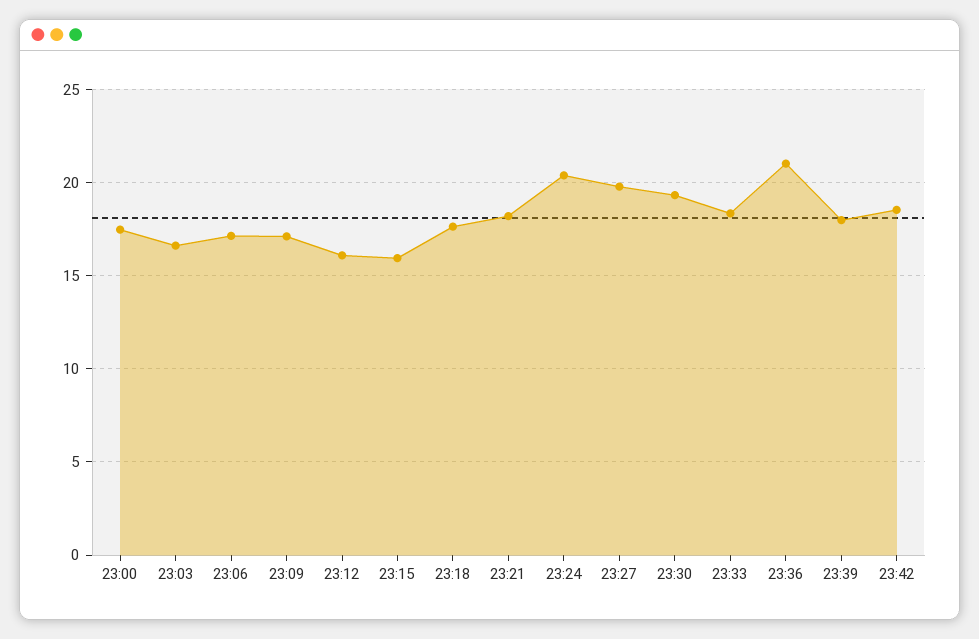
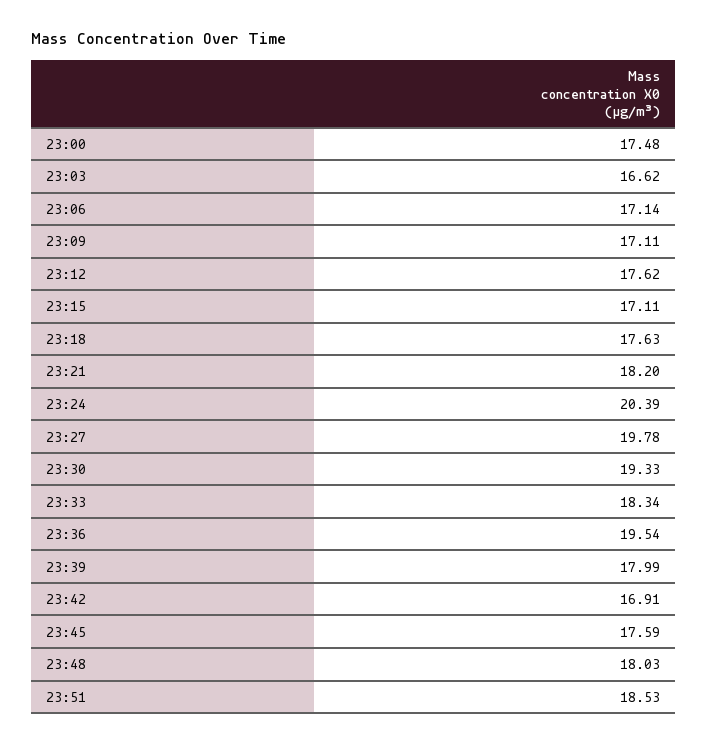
23:12: 16 -> 17.62
23:15: 16 -> 17.11
23:36: 21 -> 19.54
23:42: 18.5 -> 16.91
23:45: none -> 17.59
23:48: none -> 18.03
23:51: none -> 18.53

